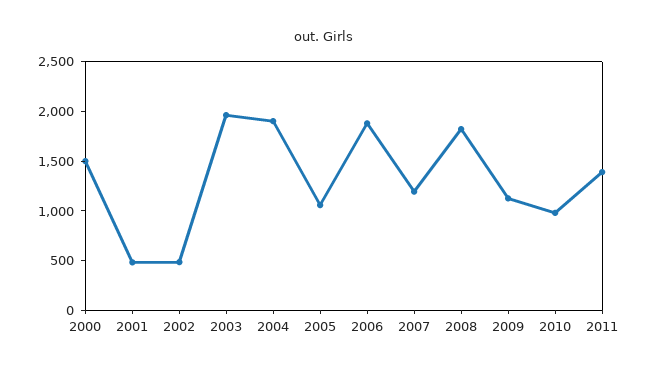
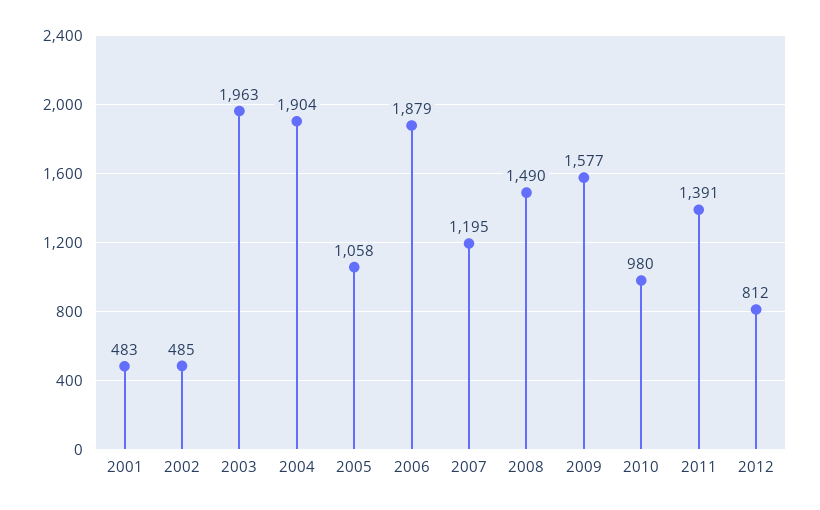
2000: 1500 -> none
2008: 1800 -> 1490
2009: 1100 -> 1577
2012: none -> 812

